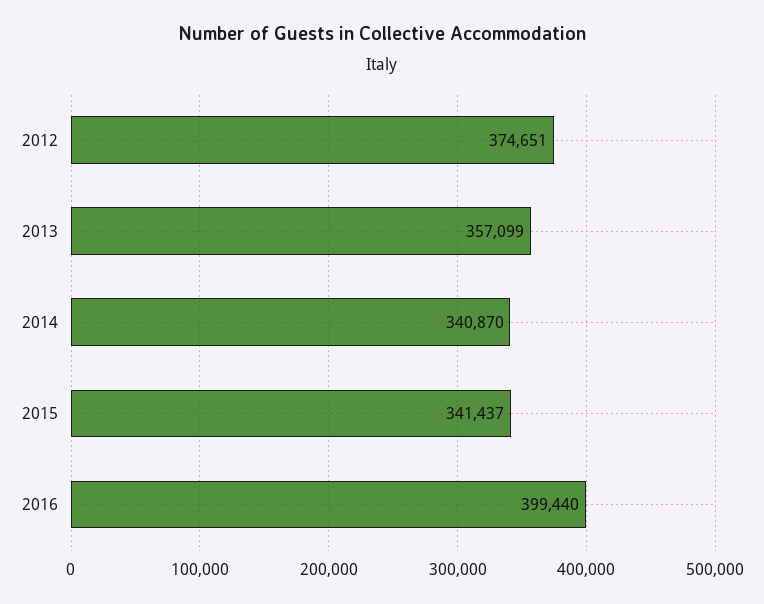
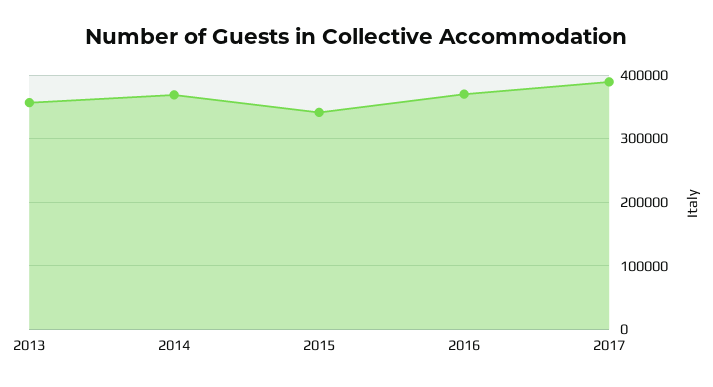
2012: 374651 -> none
2014: 340870 -> 370000
2016: 399440 -> 370000
2017: none -> 390000

